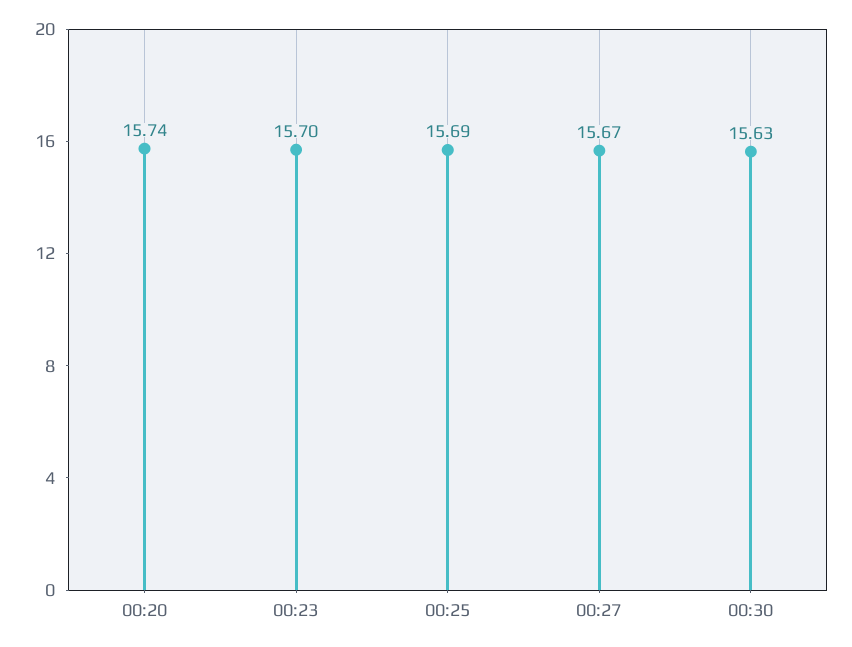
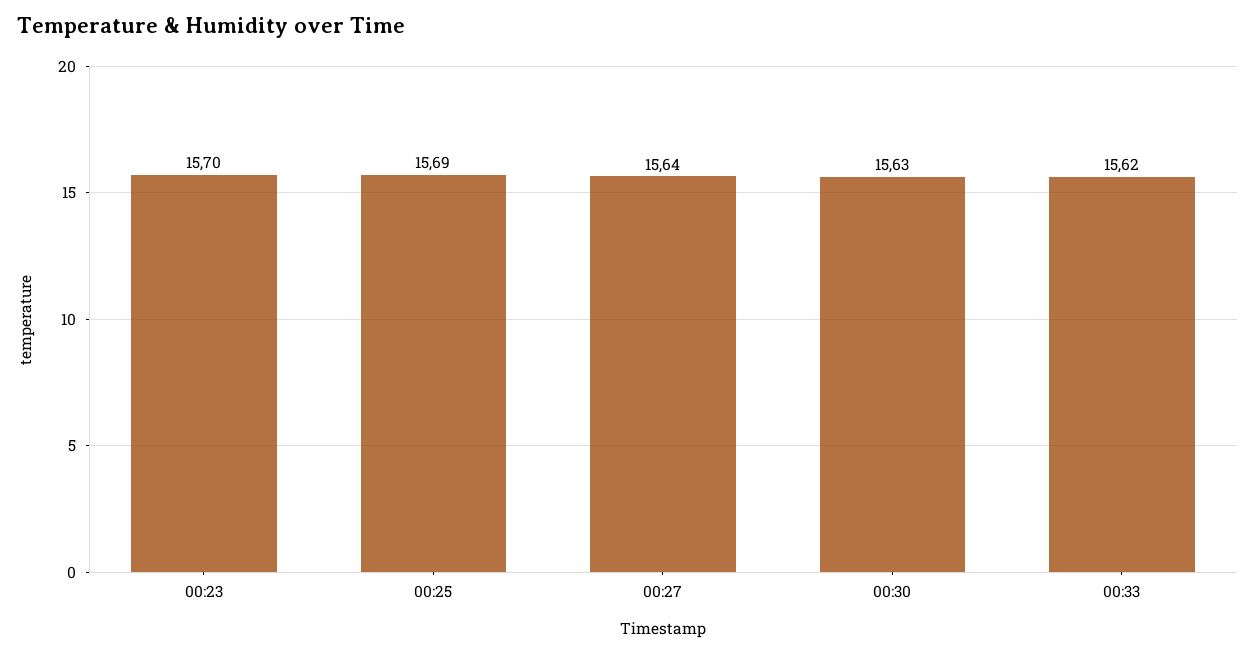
00:20: 15.74 -> none
00:27: 15.67 -> 15.64
00:33: none -> 15.62

